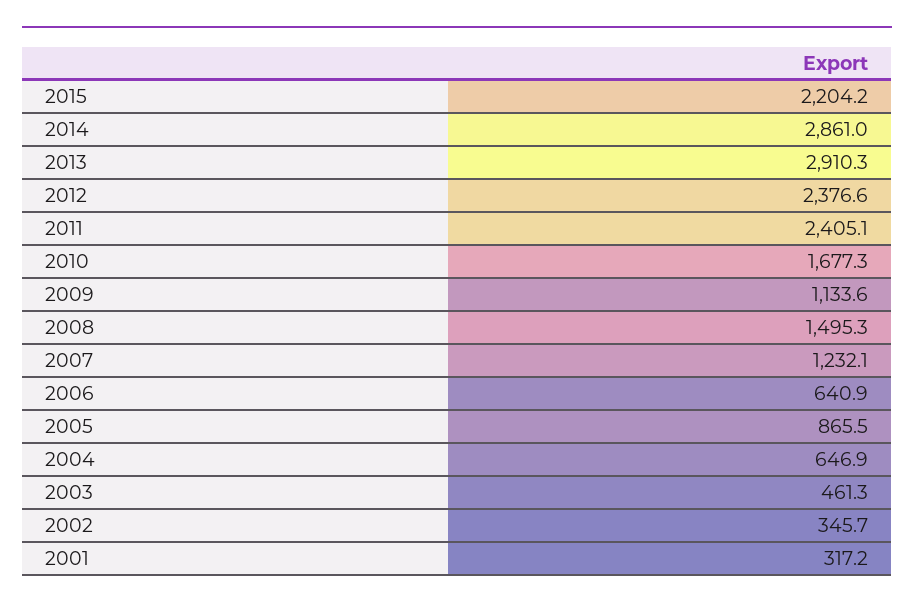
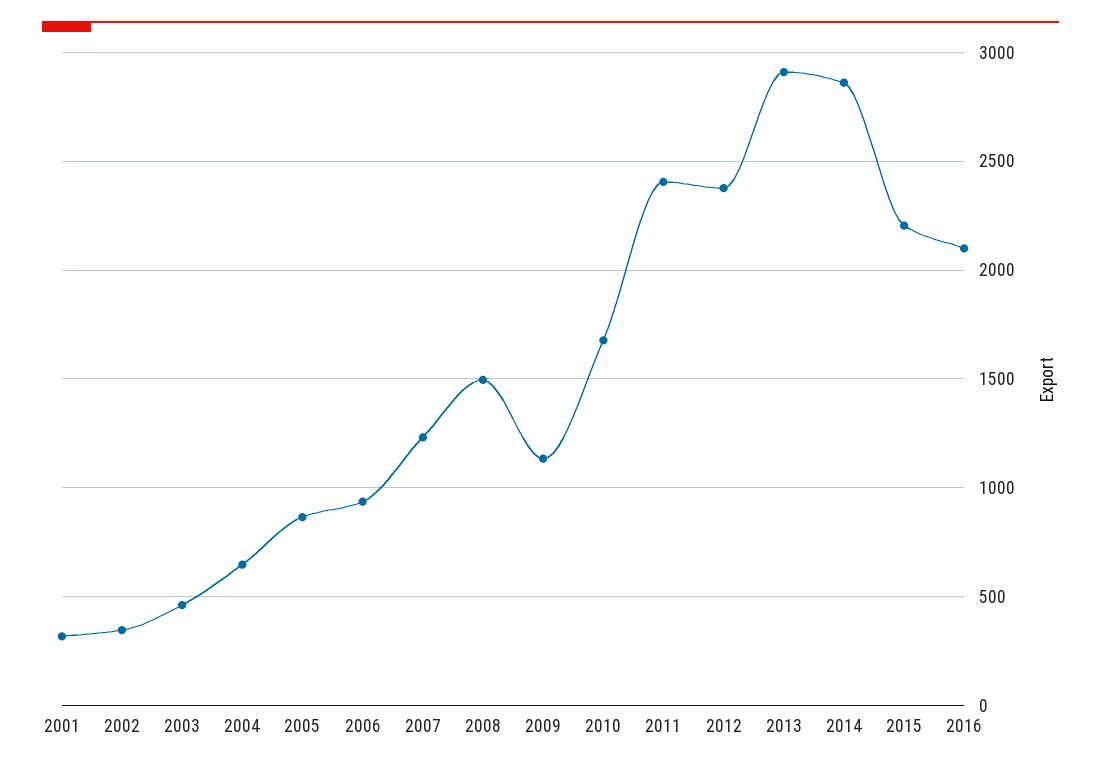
2006: 640.9 -> 950
2016: none -> 2100

